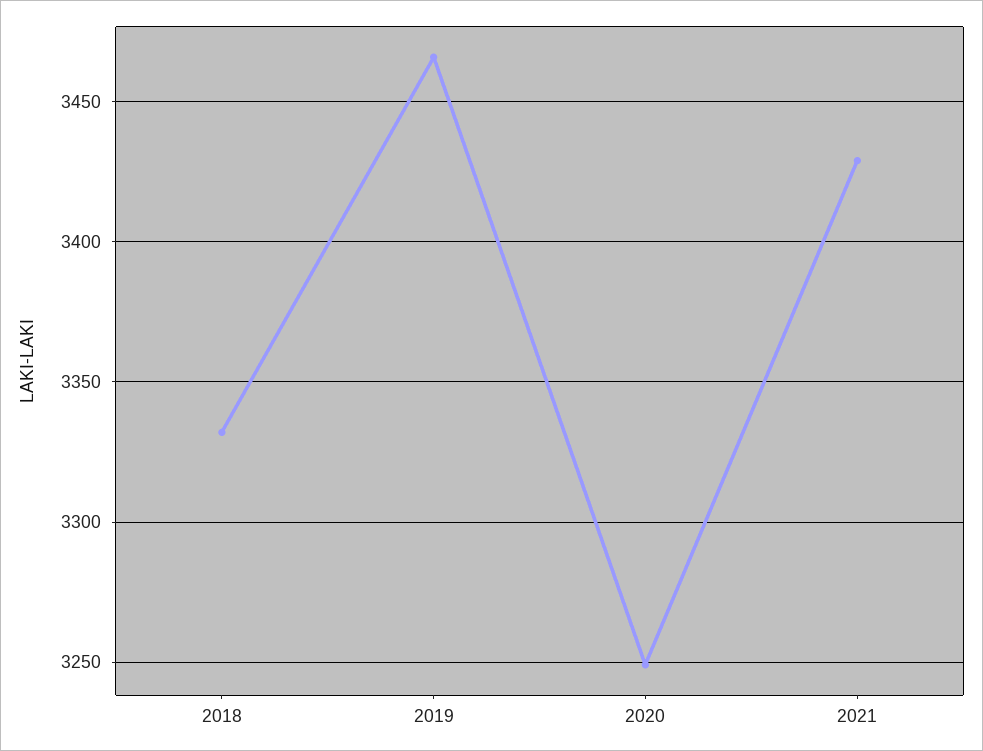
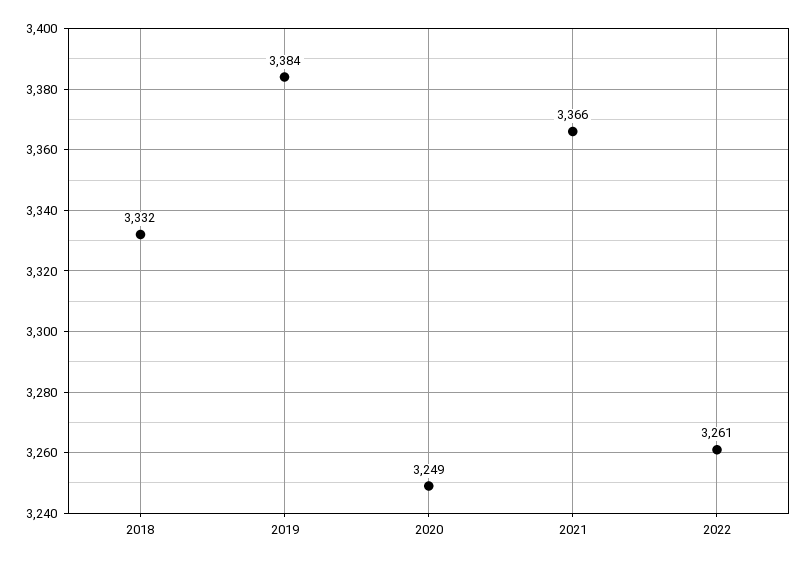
2019: 3465 -> 3384
2021: 3430 -> 3366
2022: none -> 3261

